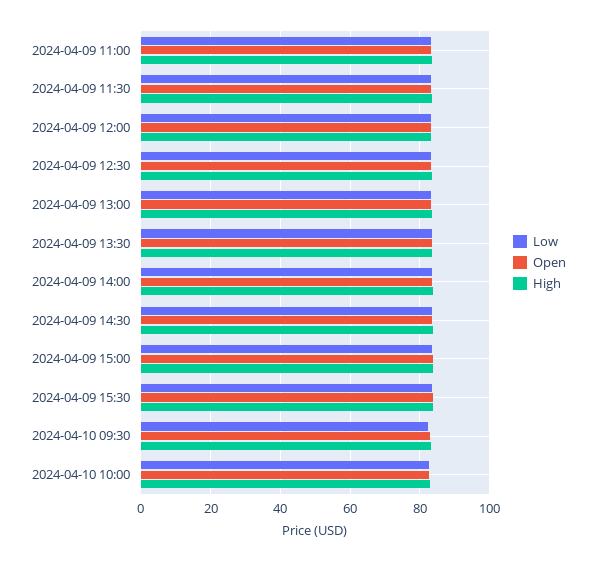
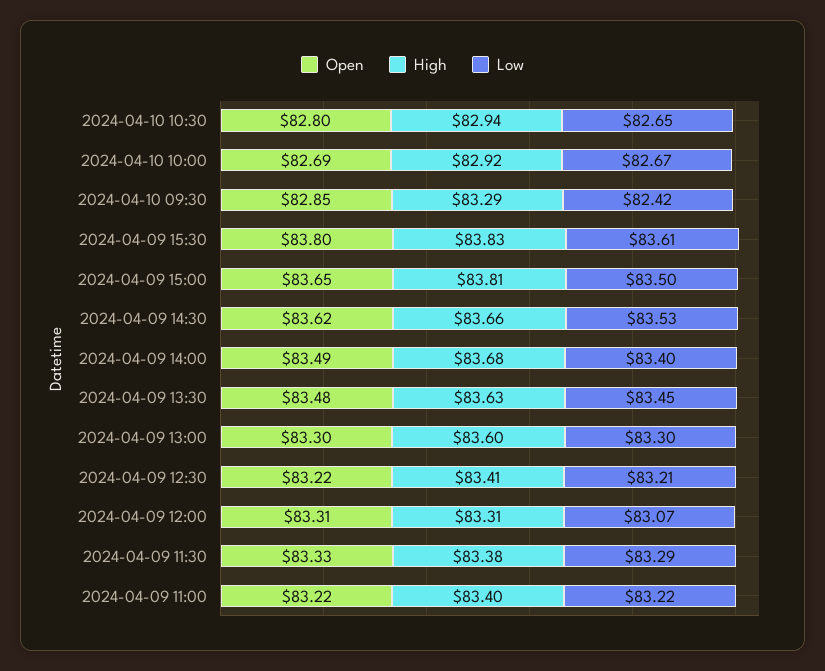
Open, 2024-04-10 10:30: none -> 82.8
High, 2024-04-10 10:30: none -> 82.94
Low, 2024-04-10 10:30: none -> 82.65

